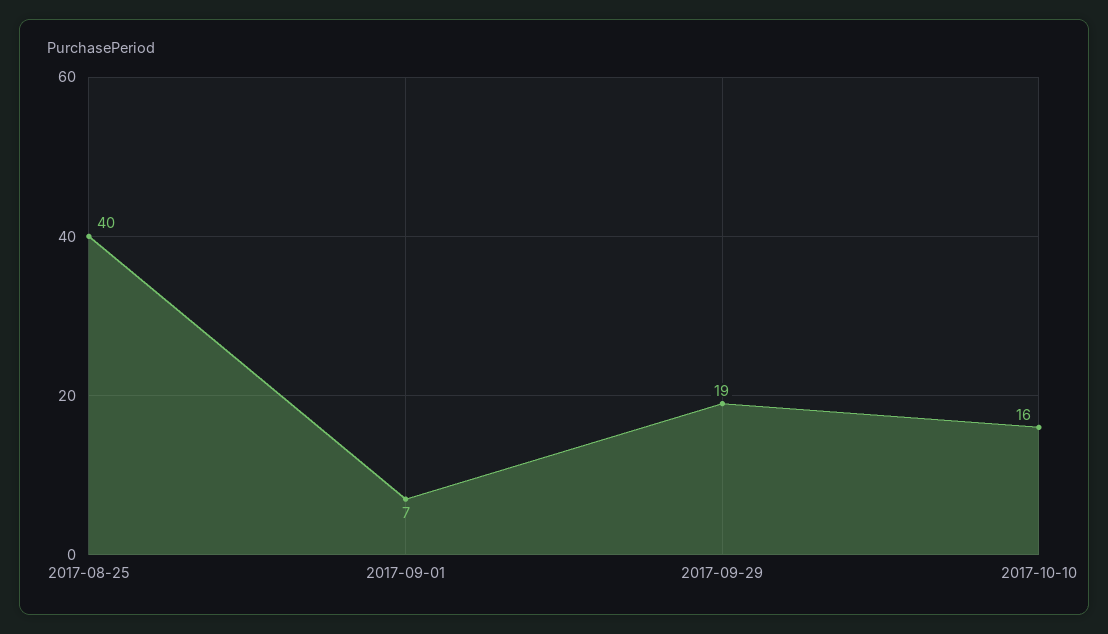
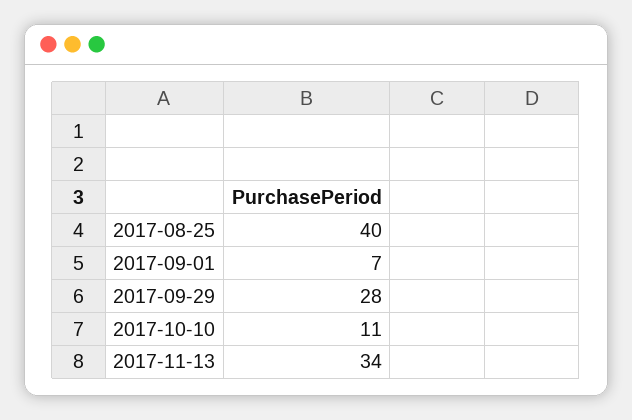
2017-09-29: 19 -> 28
2017-10-10: 16 -> 11
2017-11-13: none -> 34

